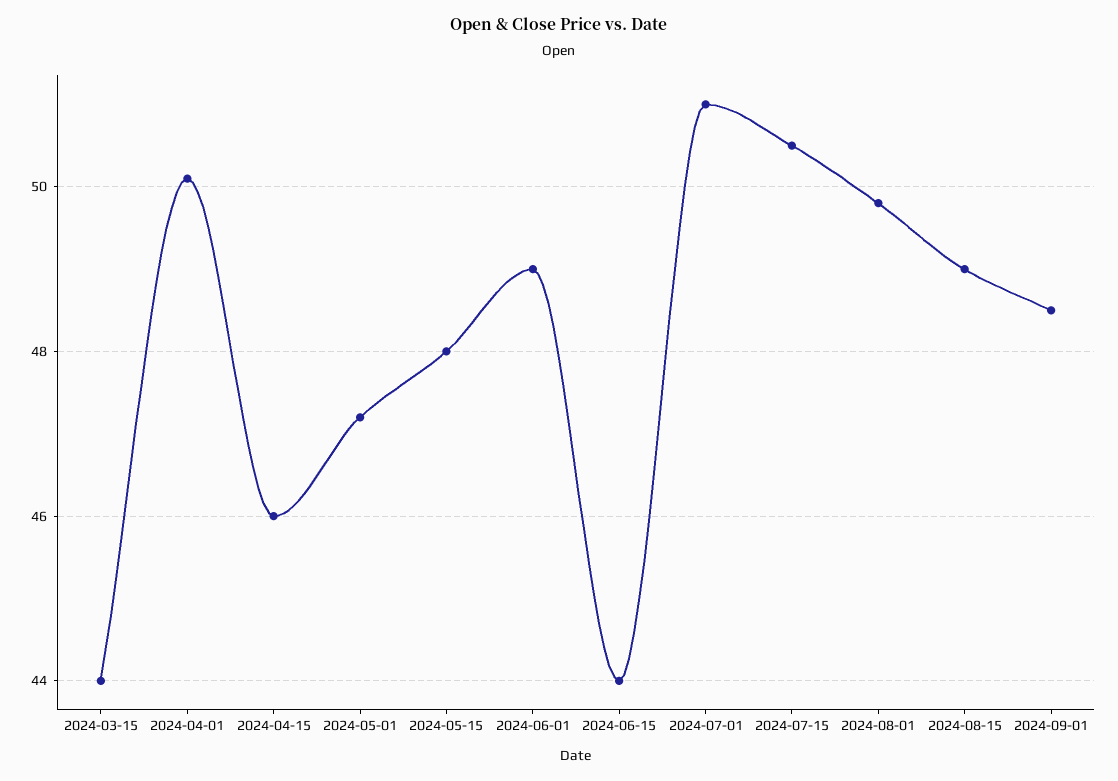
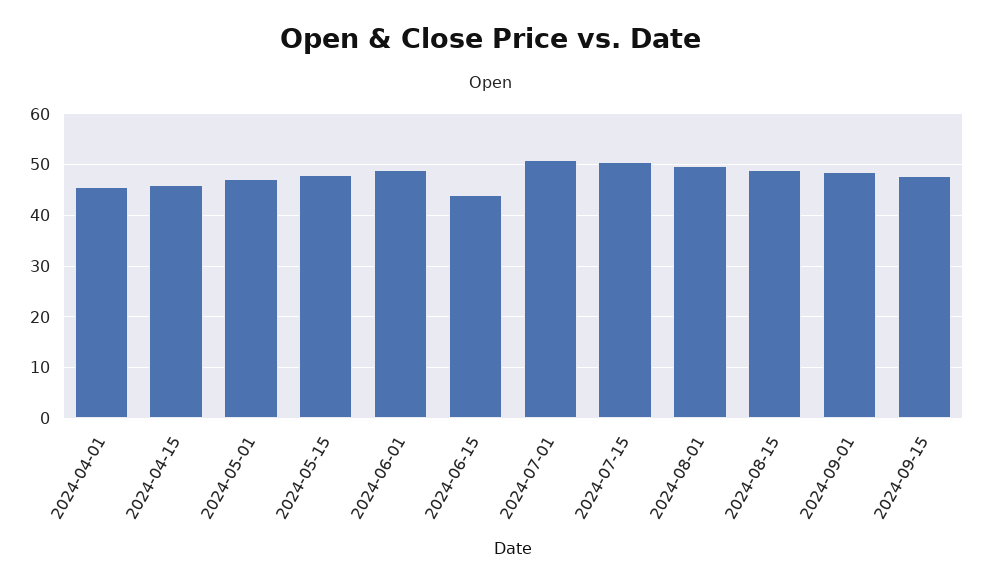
2024-03-15: 44 -> none
2024-04-01: 50 -> 46
2024-09-15: none -> 48

